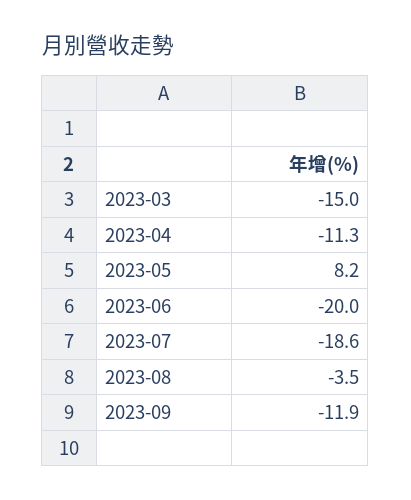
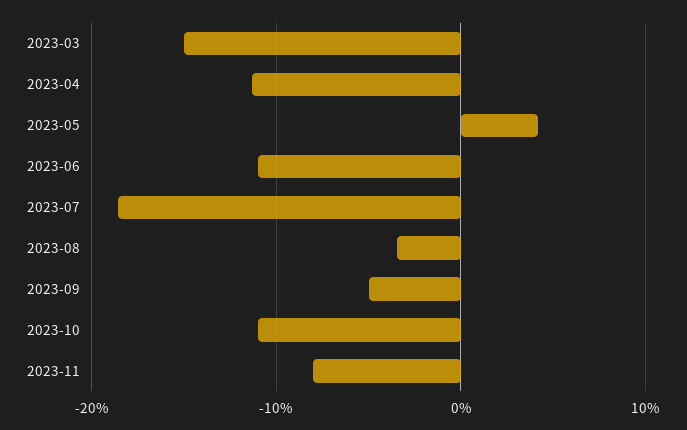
2023-05: 8.2 -> 4
2023-06: -20 -> -11
2023-09: -11.9 -> -5
2023-10: none -> -11
2023-11: none -> -8

